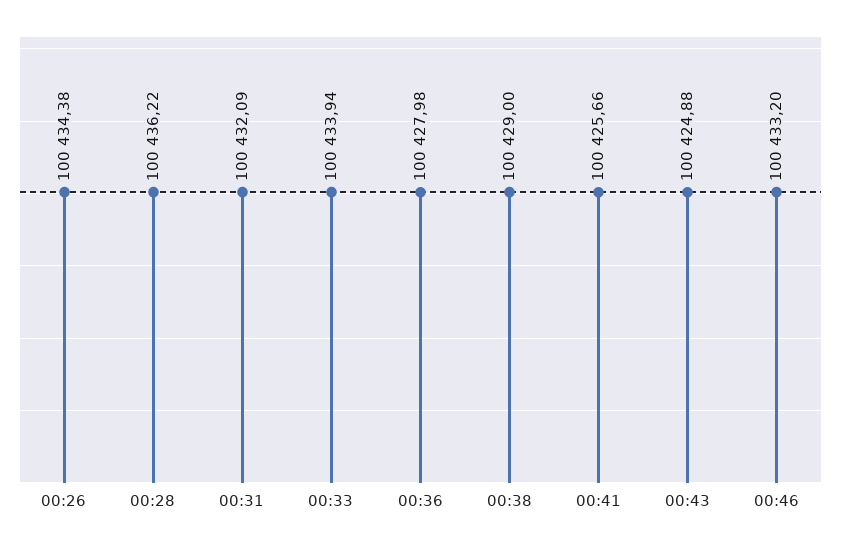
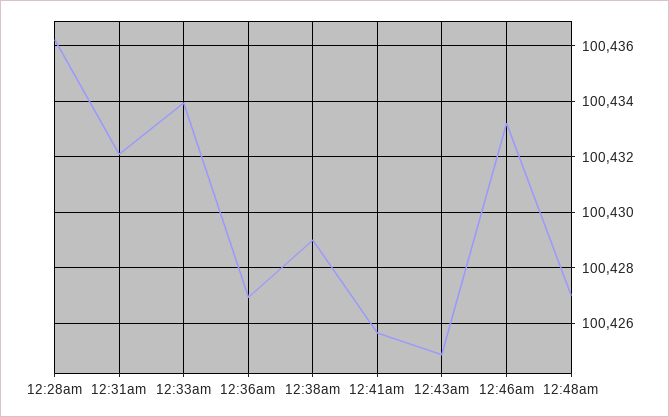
00:26: 100434.38 -> none
00:36: 100427.98 -> 100427
12:48am: none -> 100427

